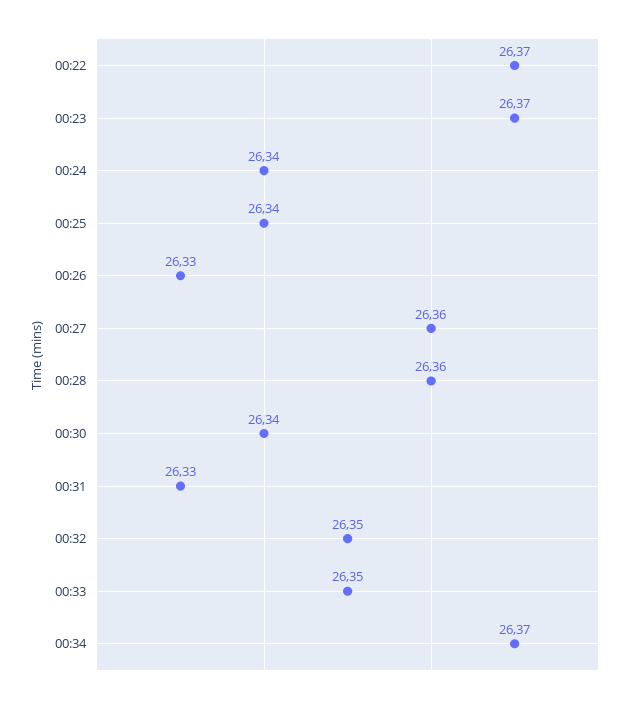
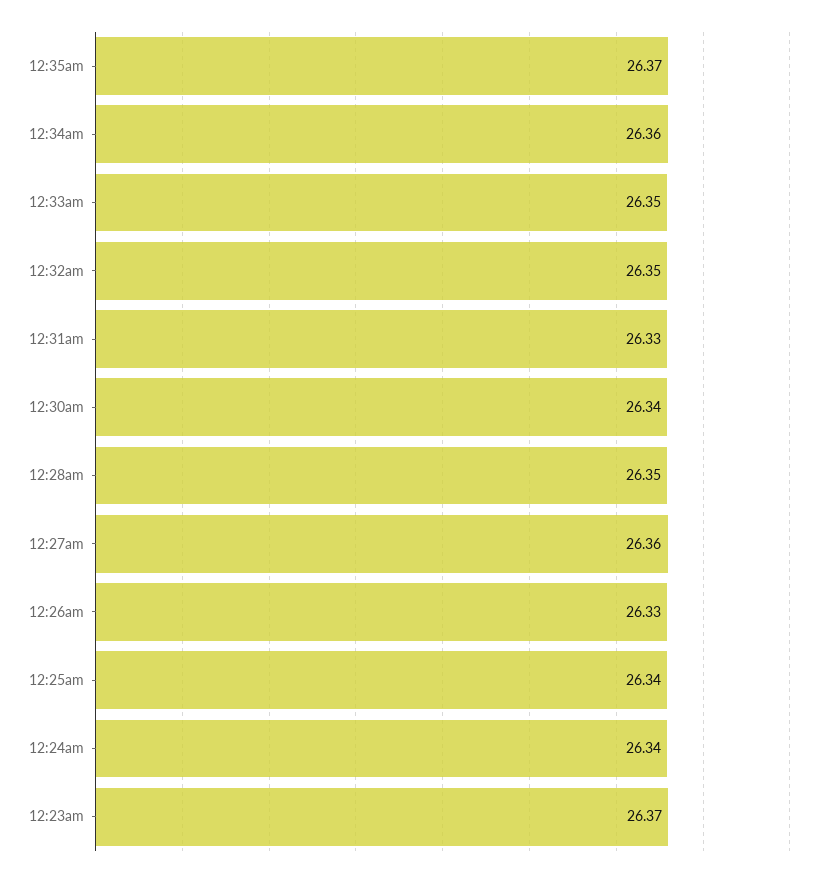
00:22: 26.37 -> none
00:28: 26.36 -> 26.35
00:34: 26.37 -> 26.36
12:35am: none -> 26.37

